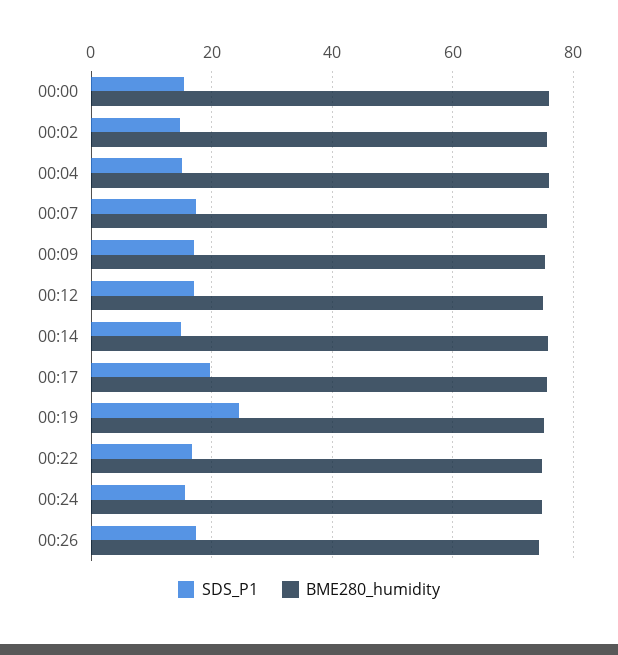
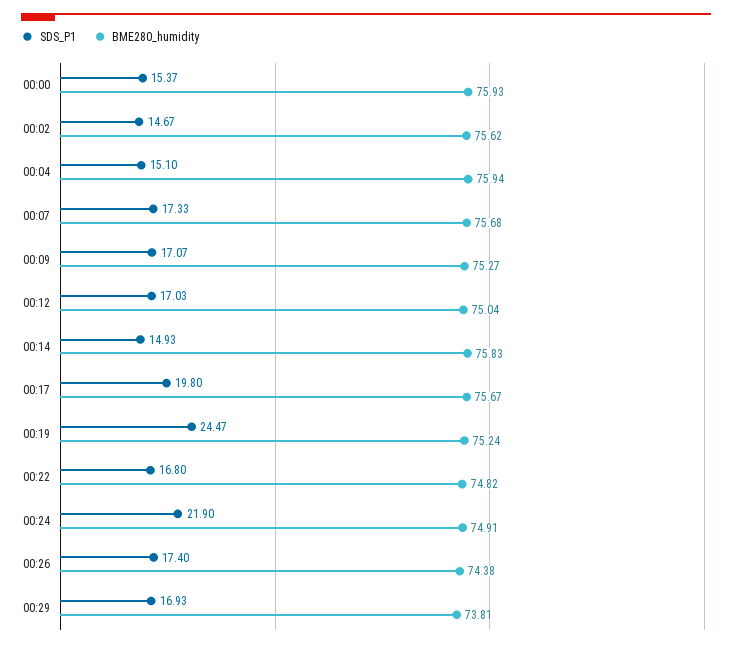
SDS_P1, 00:24: 16 -> 21.9
SDS_P1, 00:29: none -> 16.93
BME280_humidity, 00:29: none -> 73.81

